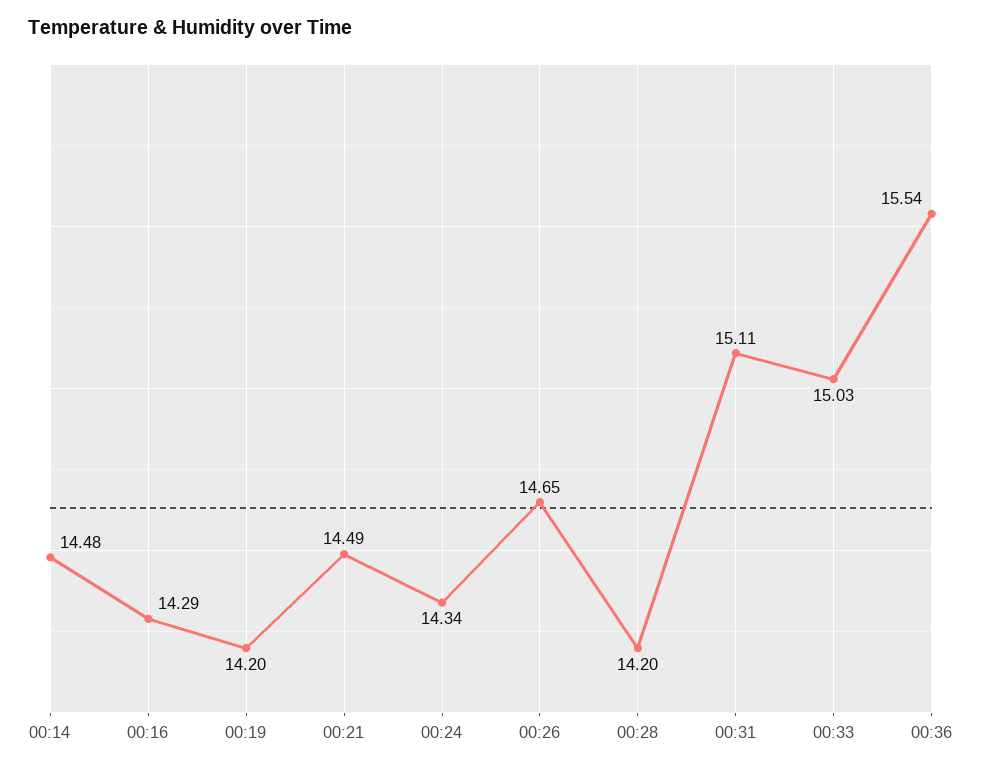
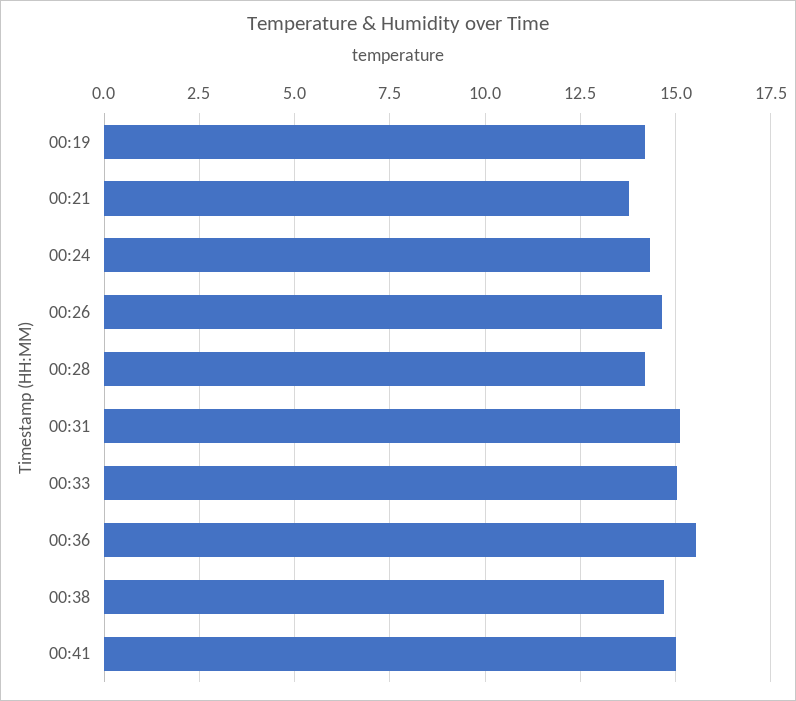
00:14: 14.48 -> none
00:16: 14.29 -> none
00:21: 14.49 -> 13.75
00:38: none -> 14.75
00:41: none -> 15

